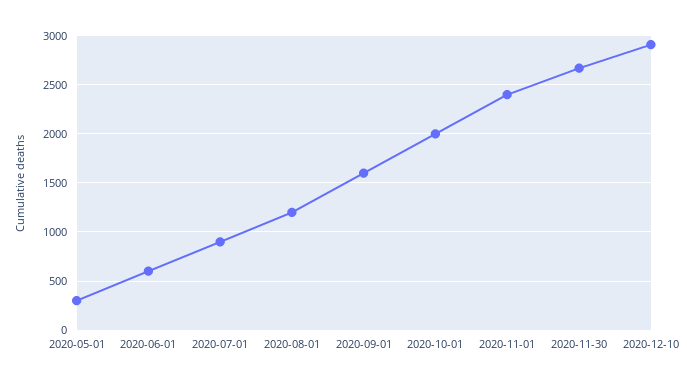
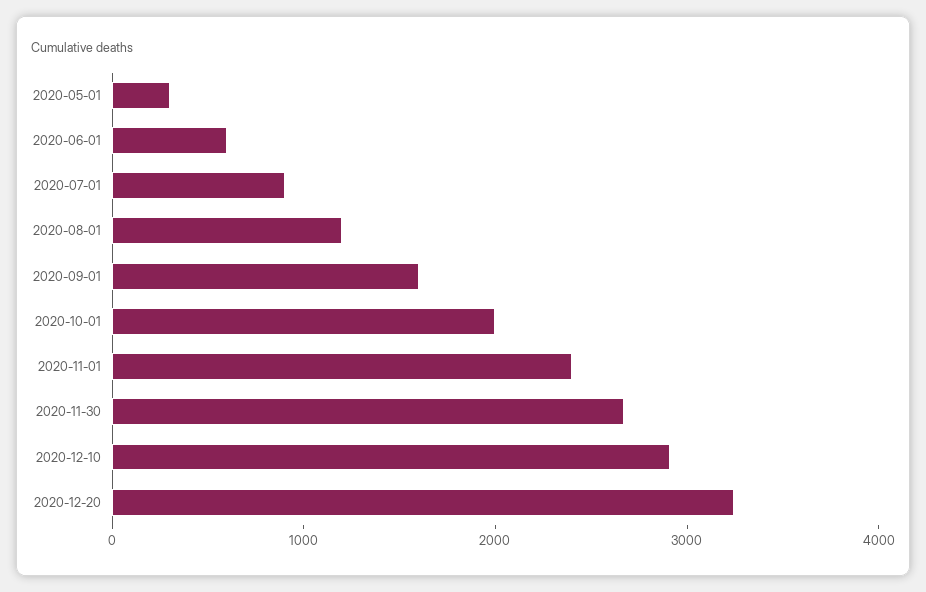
2020-12-20: none -> 3200

